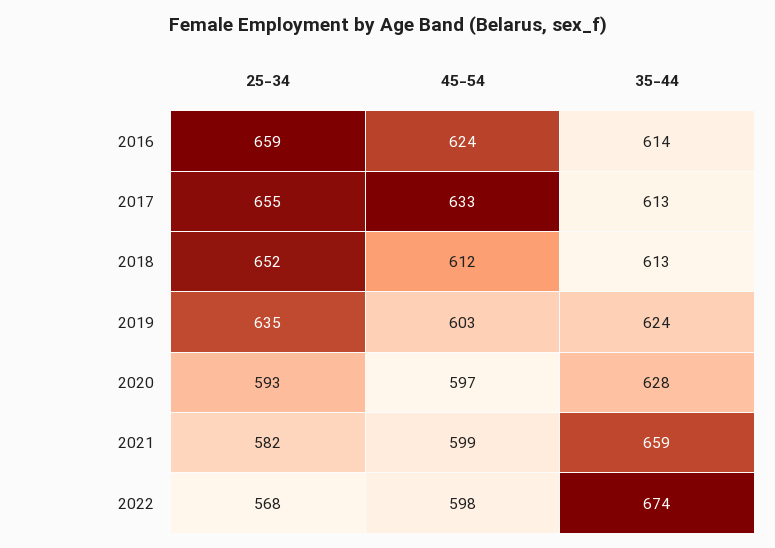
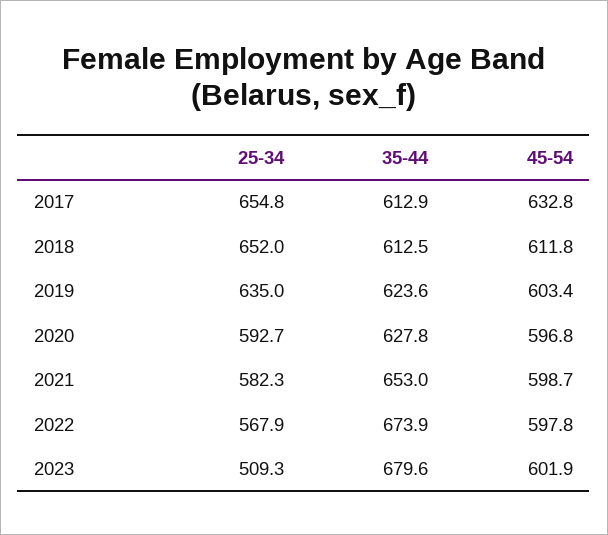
25-34, 2016: 659 -> none
45-54, 2016: 624 -> none
35-44, 2016: 614 -> none
35-44, 2021: 659 -> 653
25-34, 2023: none -> 509.3
35-44, 2023: none -> 679.6
45-54, 2023: none -> 601.9

